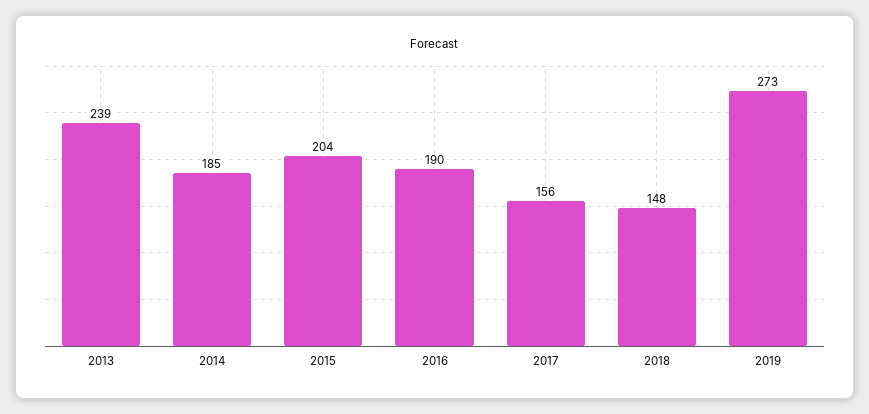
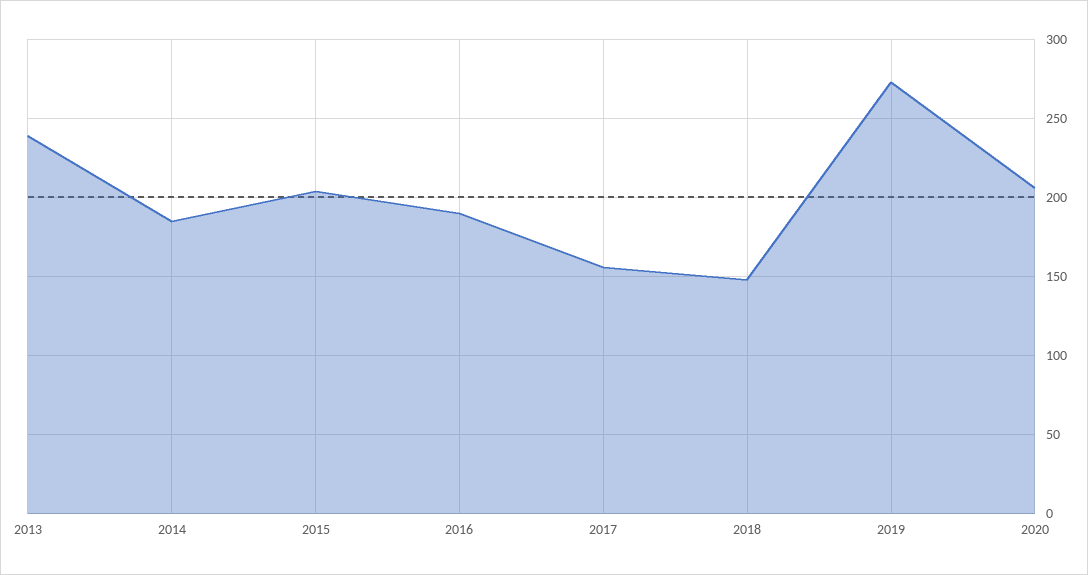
2020: none -> 205

